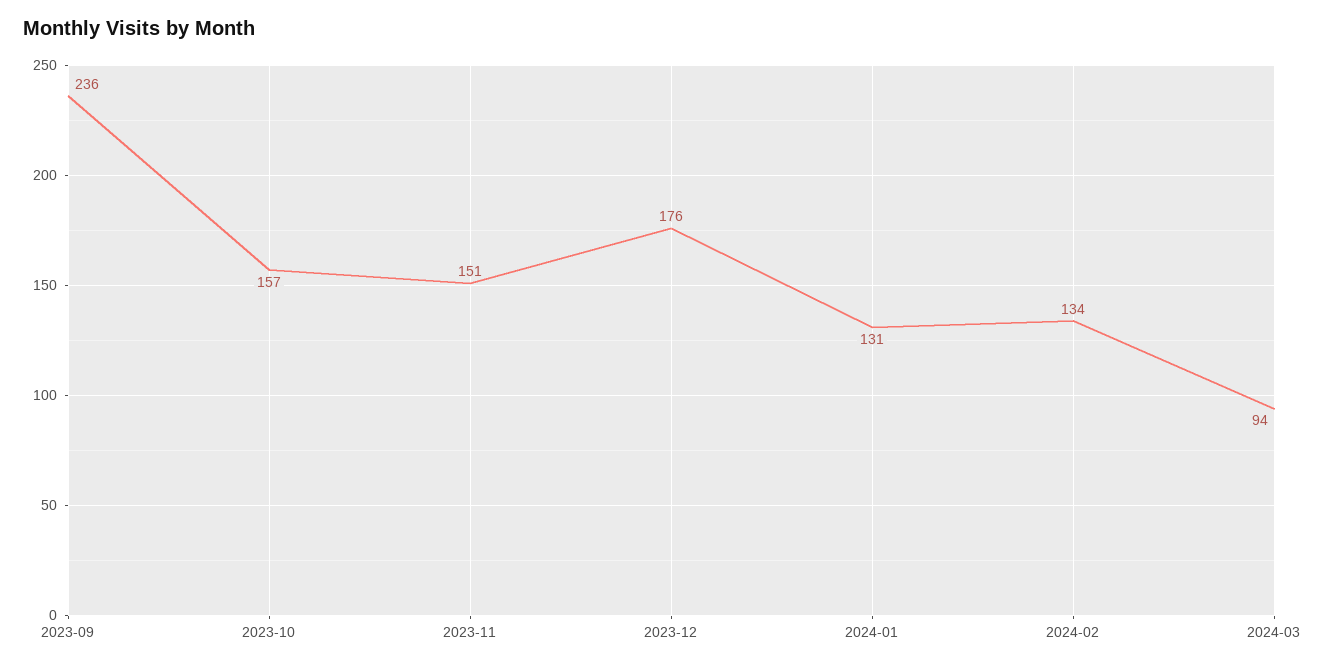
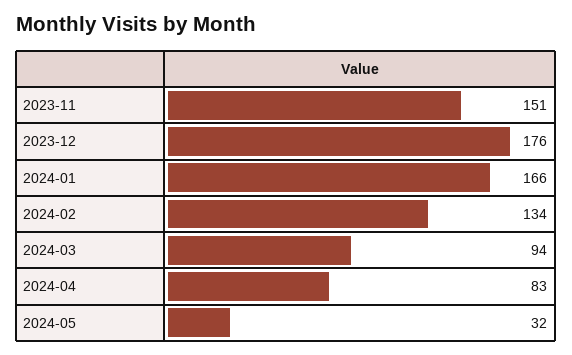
2023-09: 236 -> none
2023-10: 157 -> none
2024-01: 131 -> 166
2024-04: none -> 83
2024-05: none -> 32

